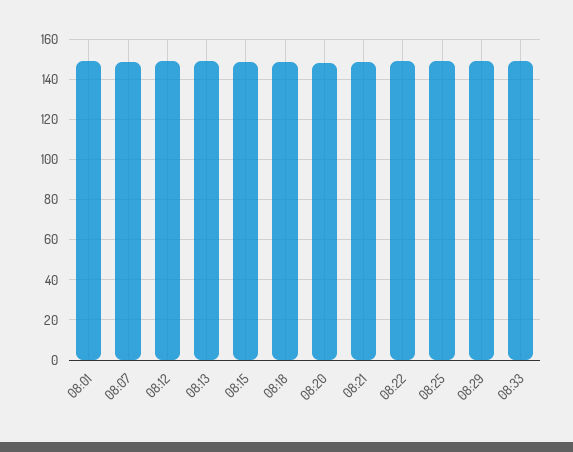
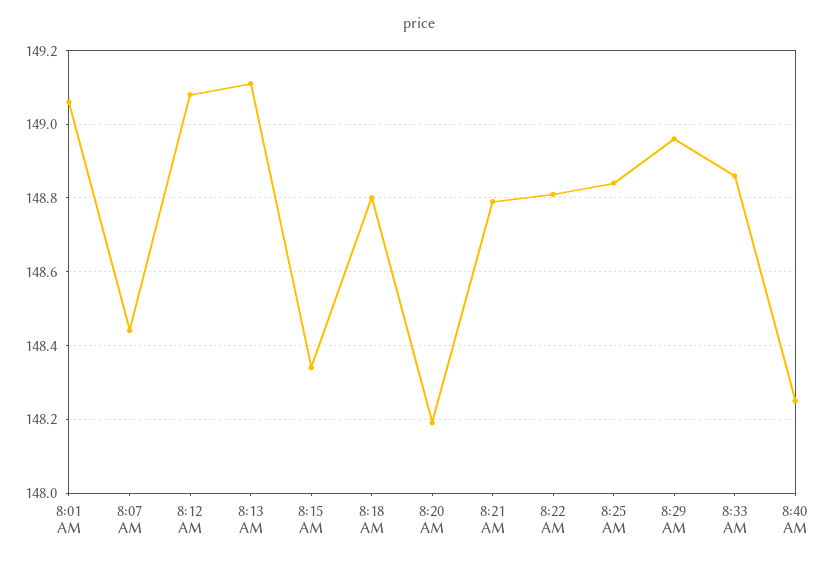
8:40 AM: none -> 148.25

